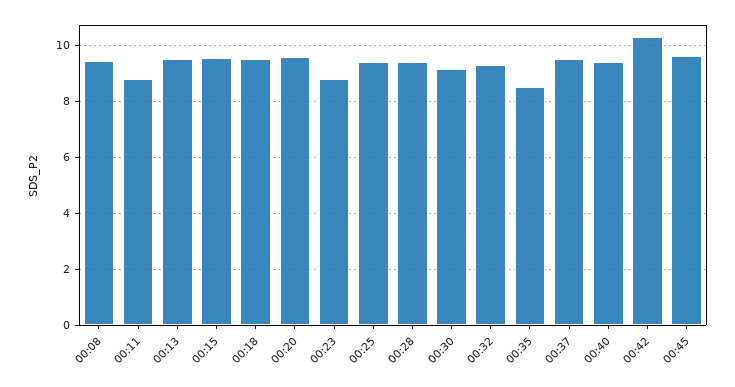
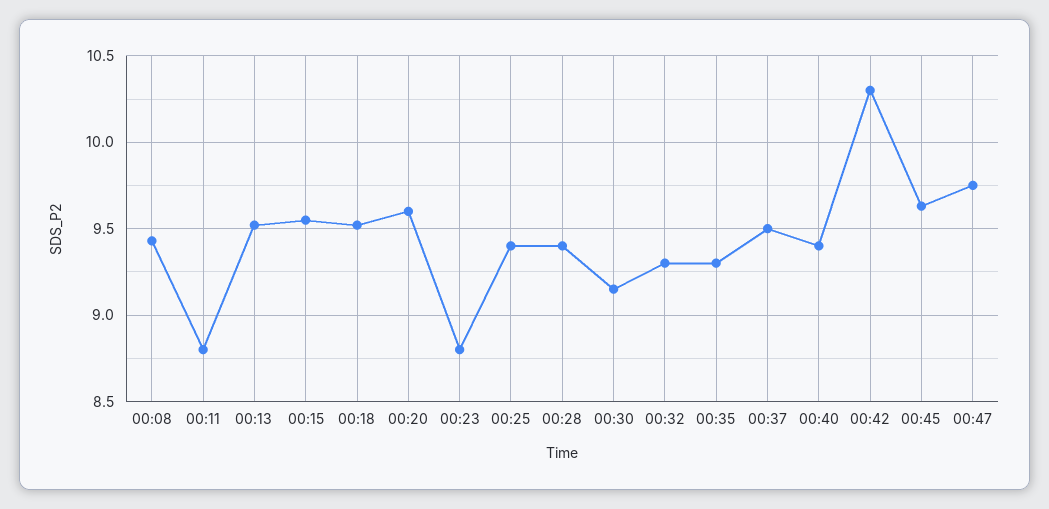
00:35: 8.5 -> 9.3
00:47: none -> 9.75

